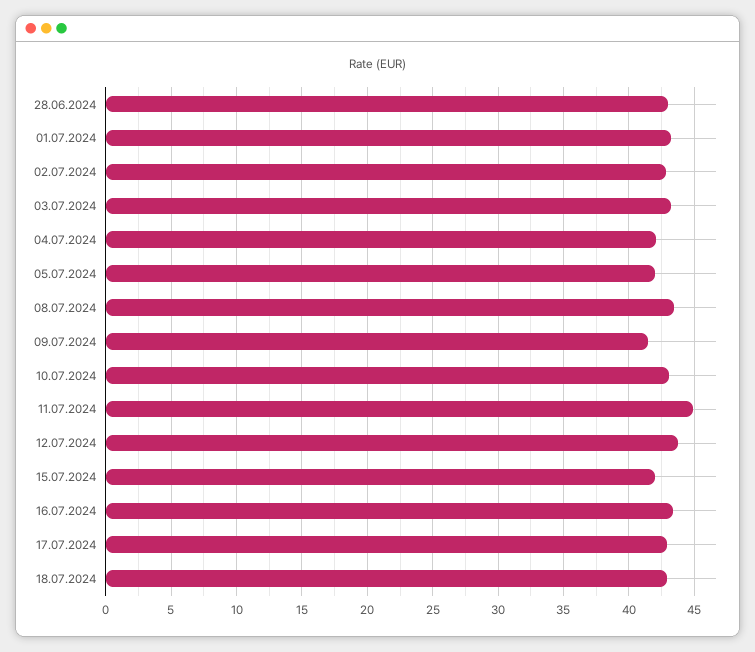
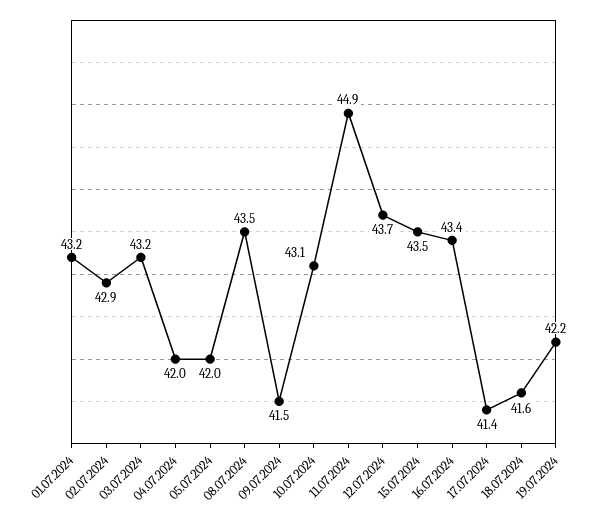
28.06.2024: 43 -> none
15.07.2024: 42 -> 43.5
17.07.2024: 43 -> 41.4
18.07.2024: 43 -> 41.6
19.07.2024: none -> 42.2

